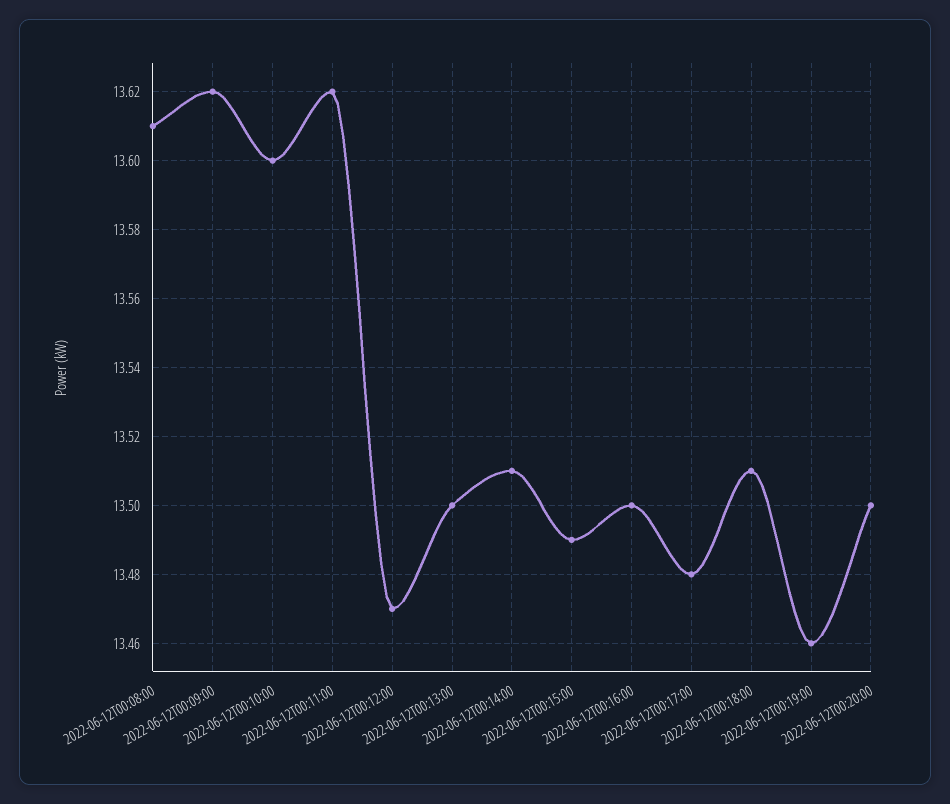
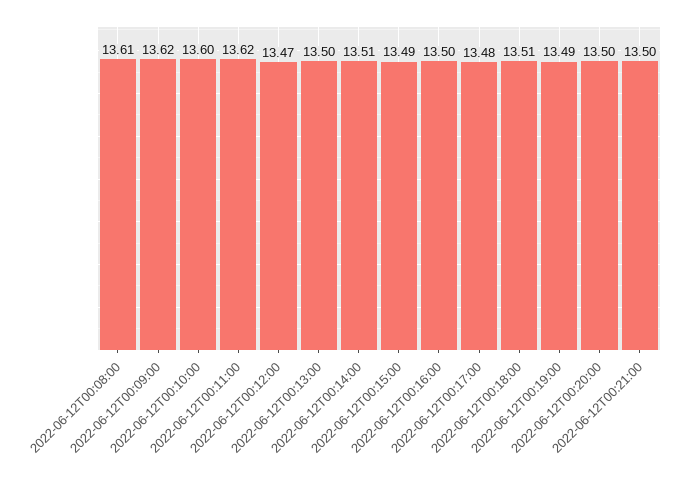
2022-06-12T00:19:00: 13.46 -> 13.49
2022-06-12T00:21:00: none -> 13.5

